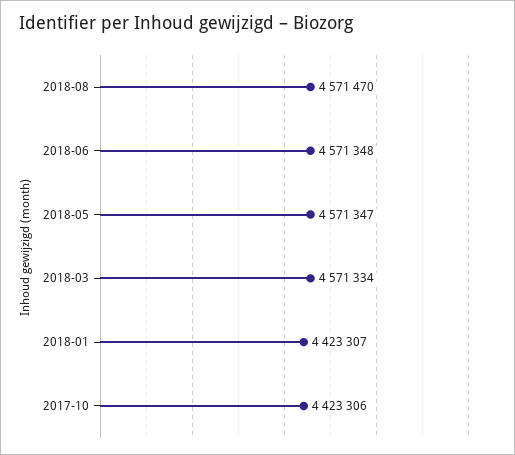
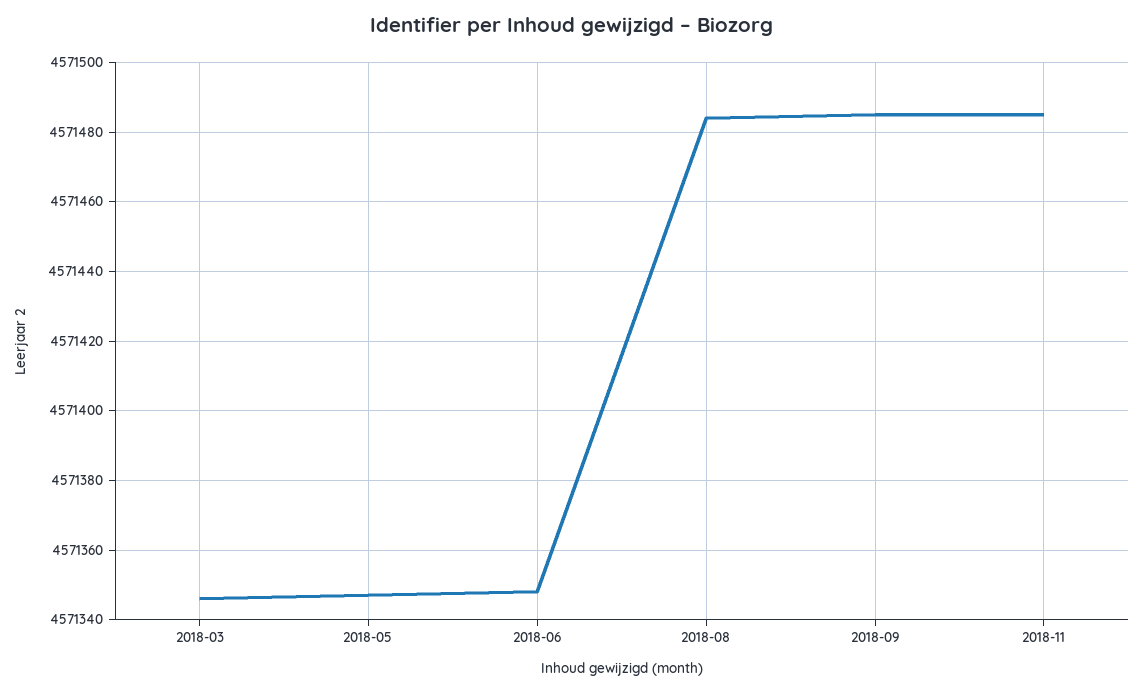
2018-08: 4571470 -> 4571485
2018-03: 4571334 -> 4571345
2018-01: 4423307 -> none
2017-10: 4423306 -> none
2018-09: none -> 4571485
2018-11: none -> 4571485

